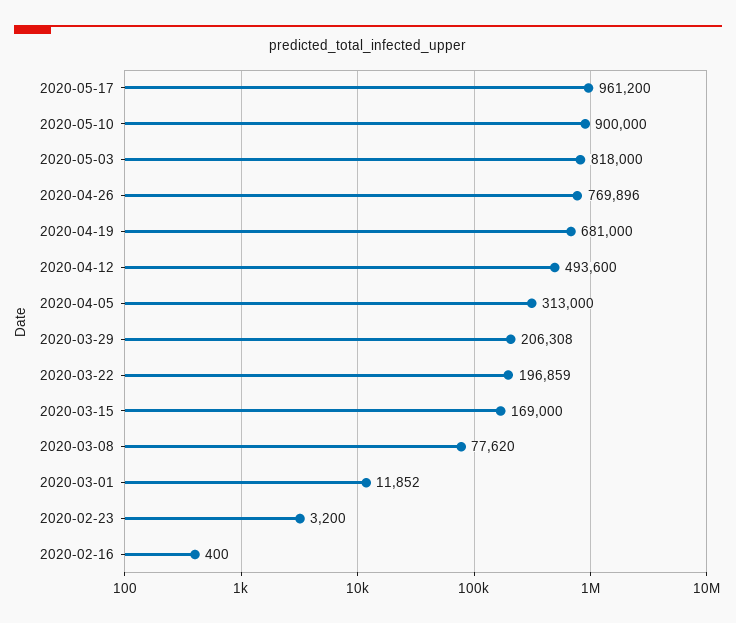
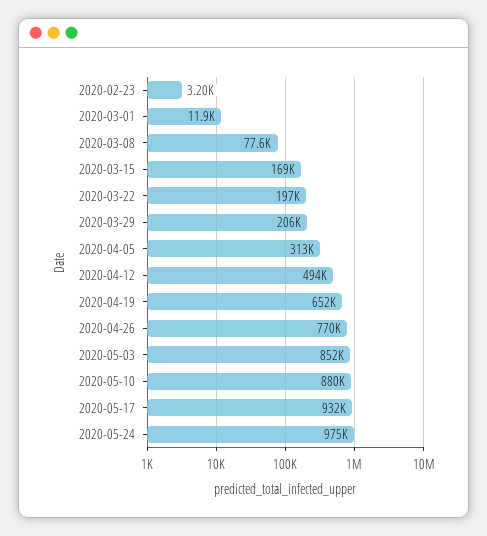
2020-05-17: 961200 -> 932000
2020-05-10: 900000 -> 880000
2020-05-03: 818000 -> 852000
2020-04-19: 681000 -> 652000
2020-02-16: 400 -> none
2020-05-24: none -> 975000

